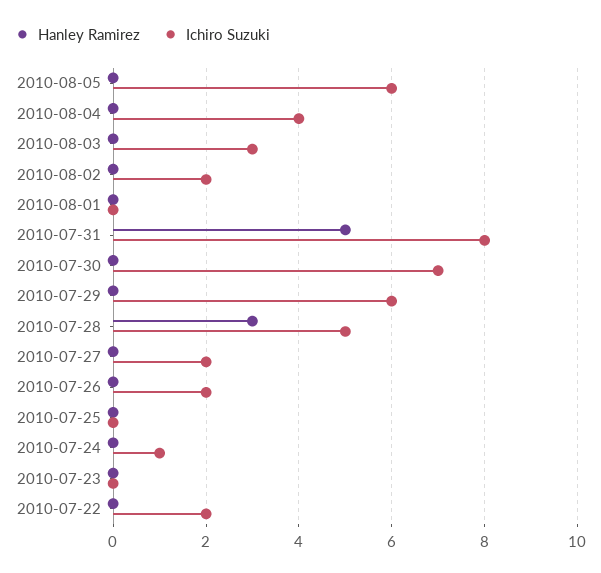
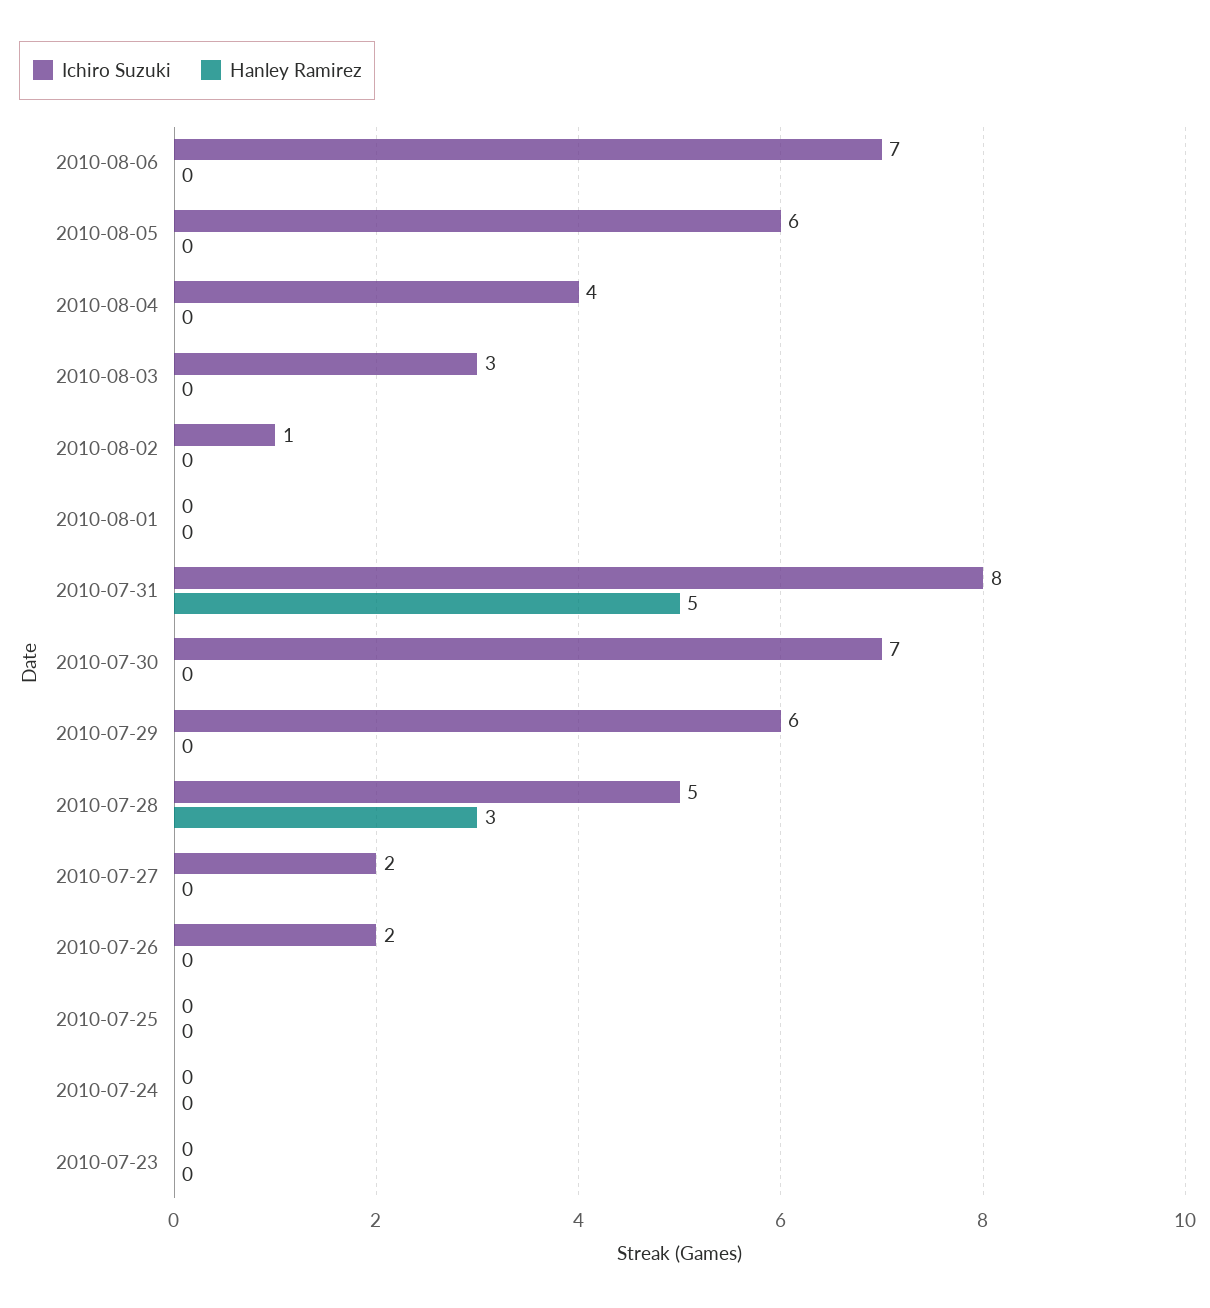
Ichiro Suzuki, 2010-08-02: 2 -> 1
Ichiro Suzuki, 2010-07-24: 1 -> 0
Hanley Ramirez, 2010-07-22: 0 -> none
Ichiro Suzuki, 2010-07-22: 2 -> none
Ichiro Suzuki, 2010-08-06: none -> 7
Hanley Ramirez, 2010-08-06: none -> 0

